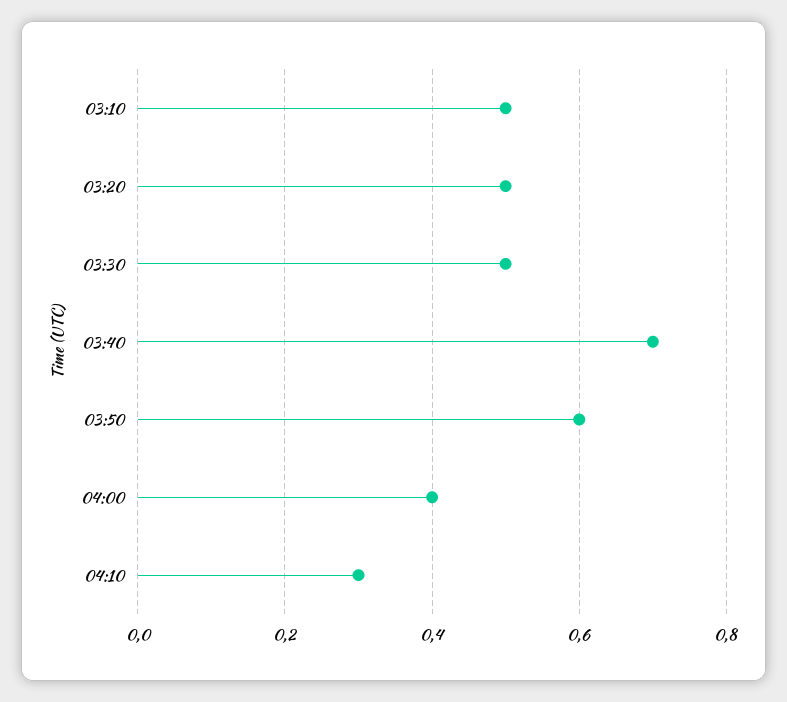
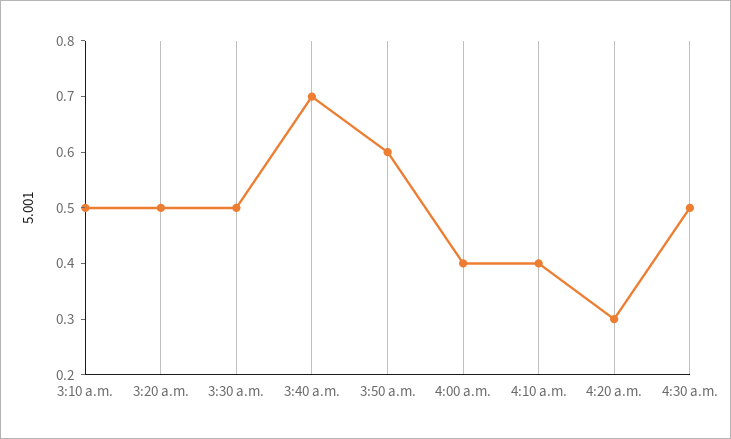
04:10: 0.3 -> 0.4
4:20 a.m.: none -> 0.3
4:30 a.m.: none -> 0.5

